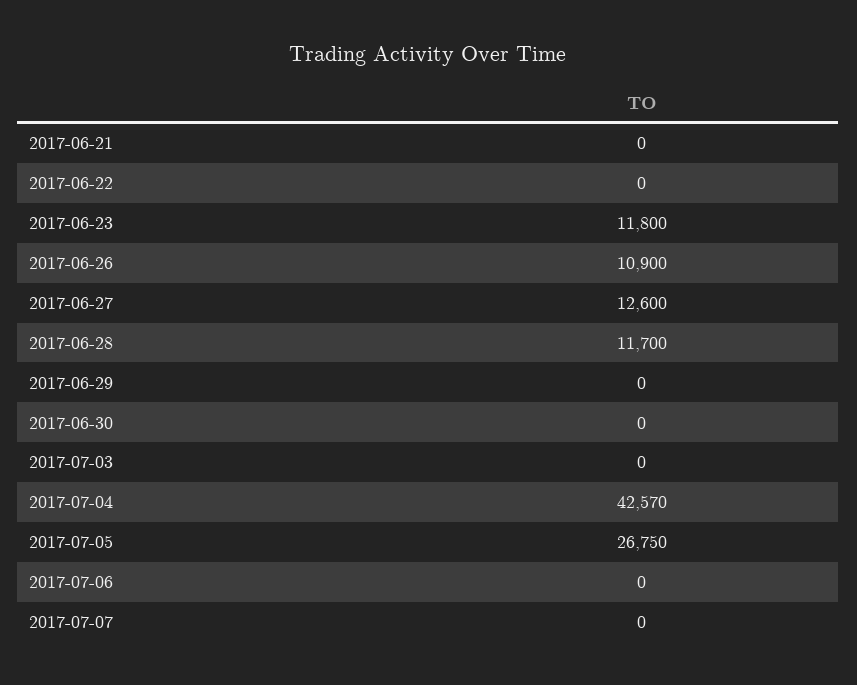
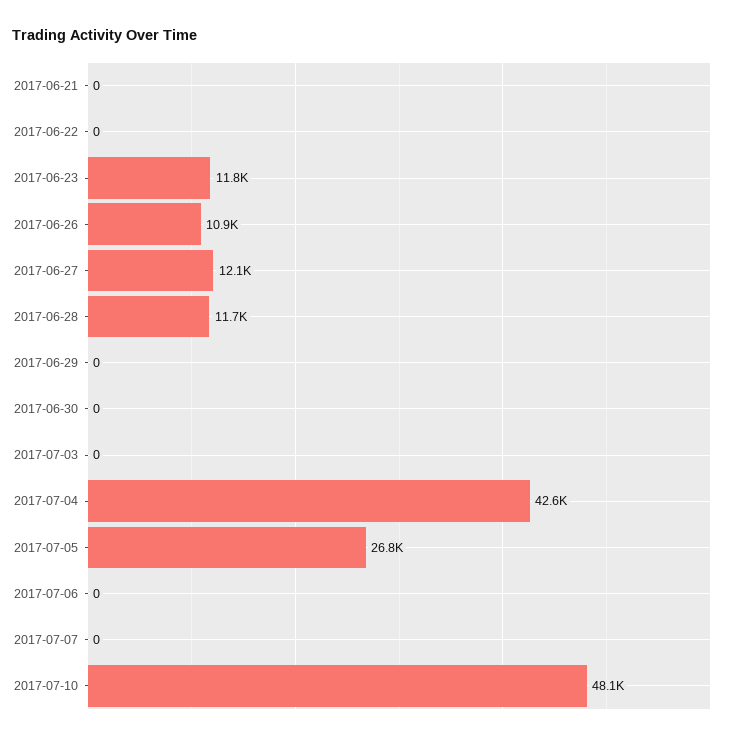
2017-06-27: 12600 -> 12100
2017-07-10: none -> 48100

